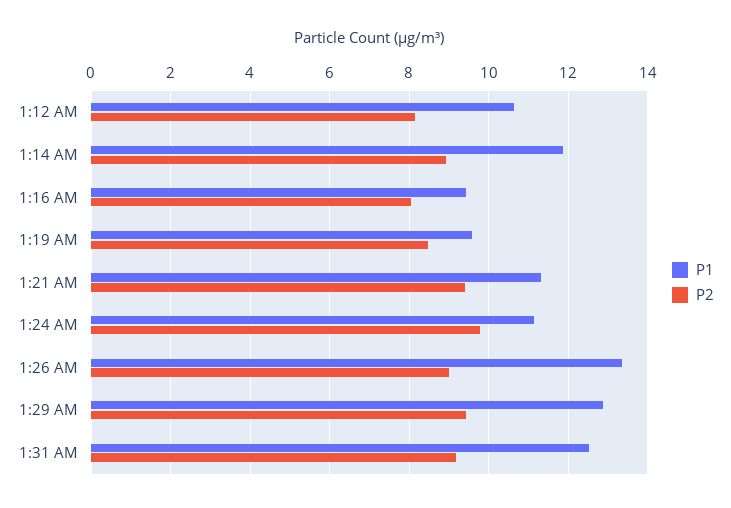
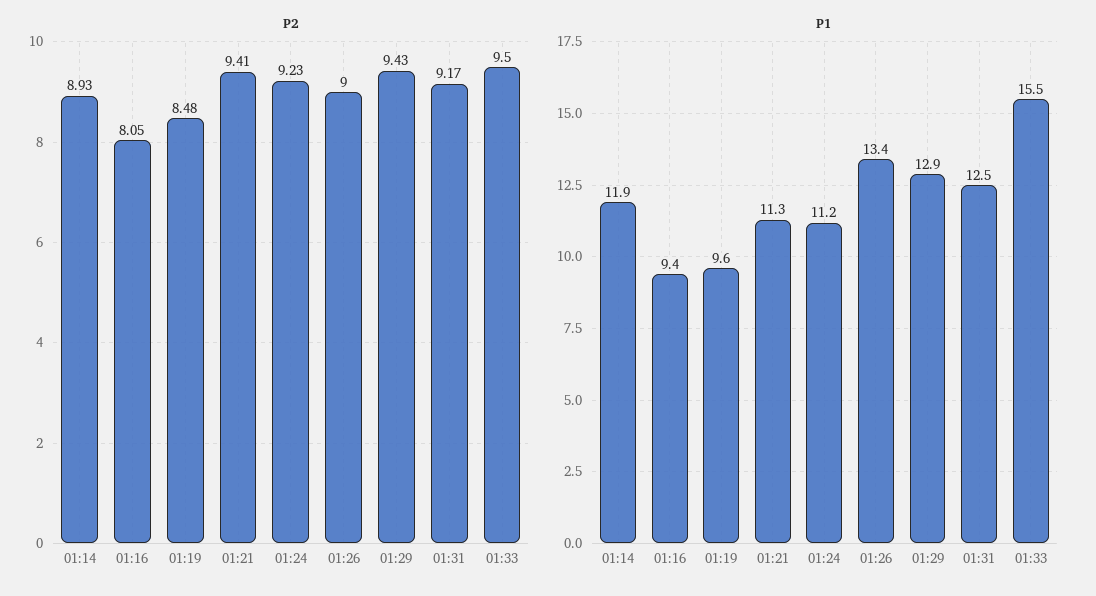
P1, 1:12 AM: 10.6 -> none
P2, 1:12 AM: 8.2 -> none
P2, 1:24 AM: 9.8 -> 9.23
P2, 01:33: none -> 9.5
P1, 01:33: none -> 15.5

